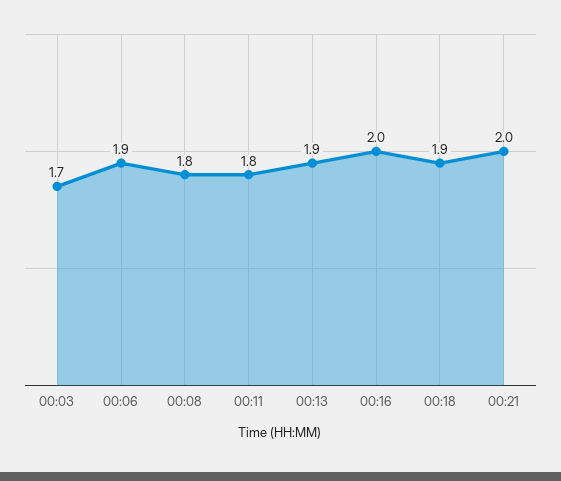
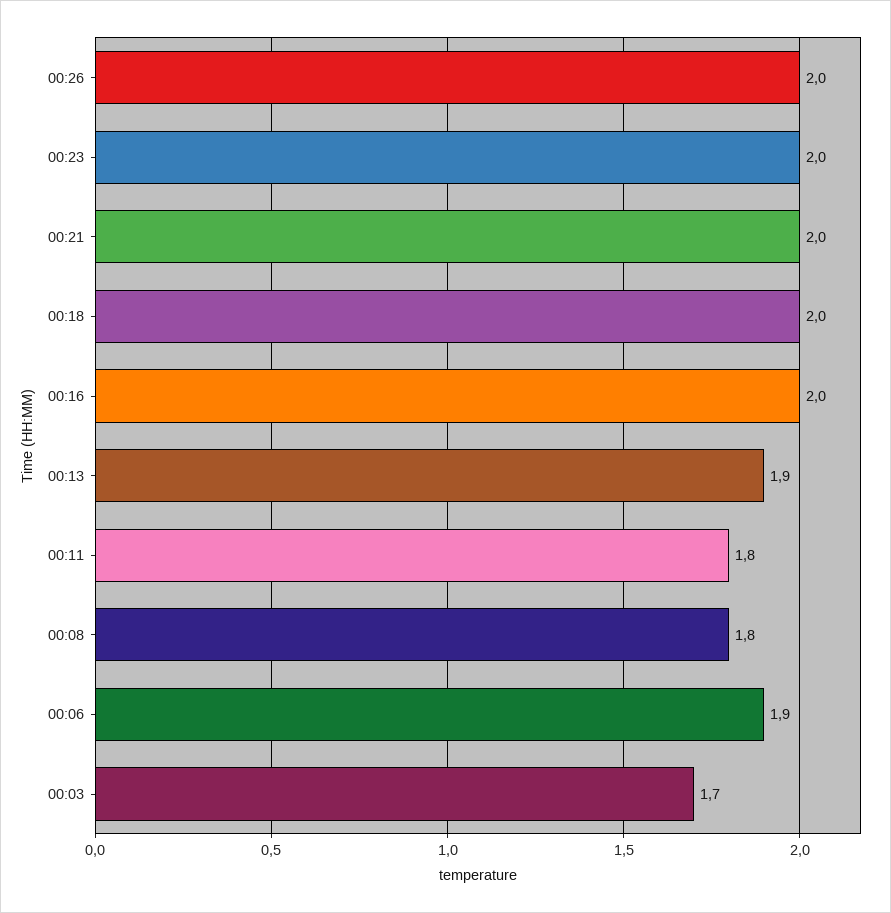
00:18: 1.9 -> 2
00:26: none -> 2
00:23: none -> 2

